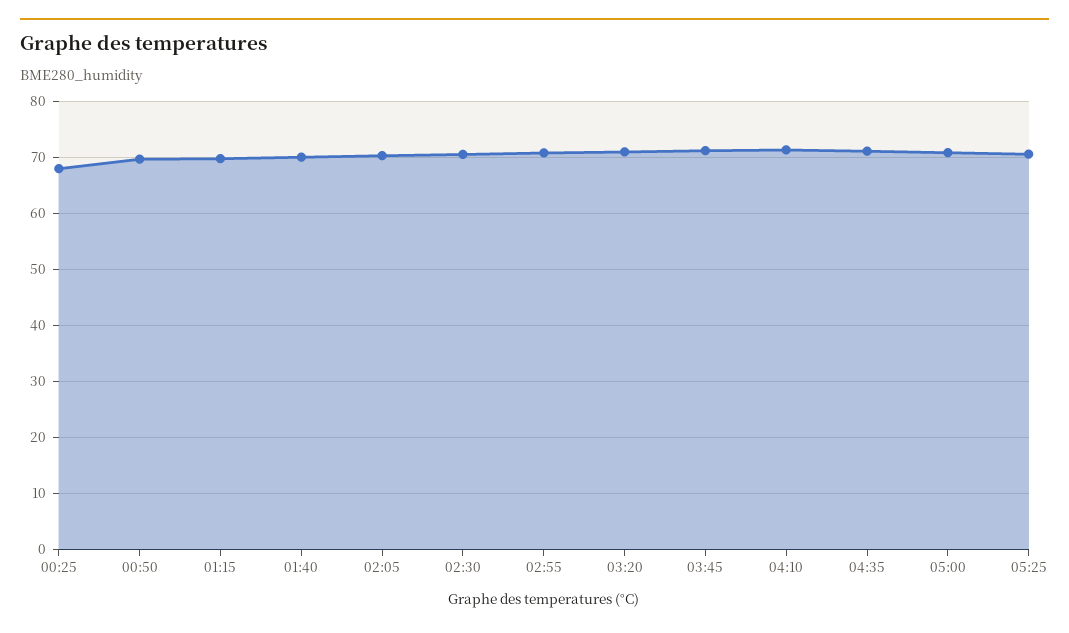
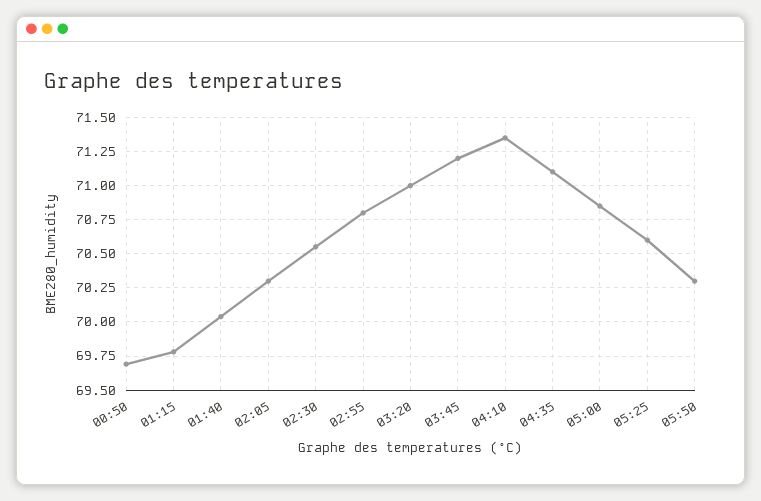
00:25: 68 -> none
05:50: none -> 70.3

